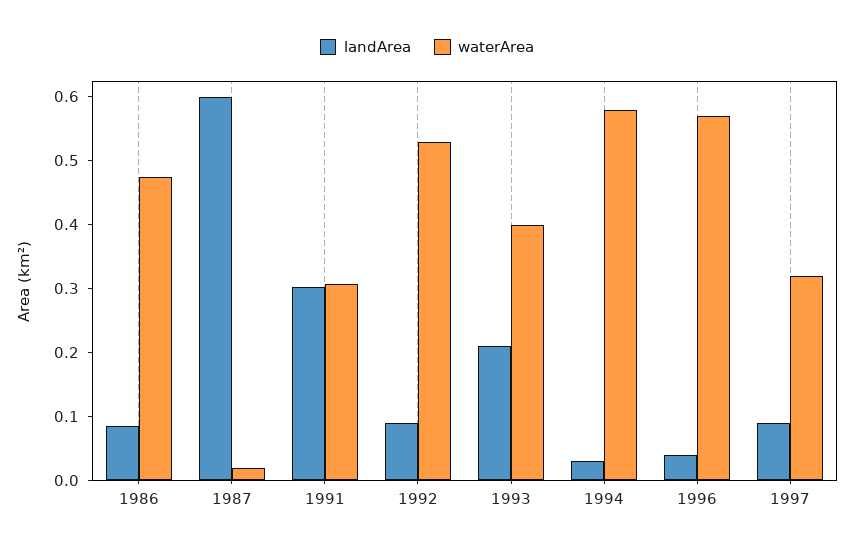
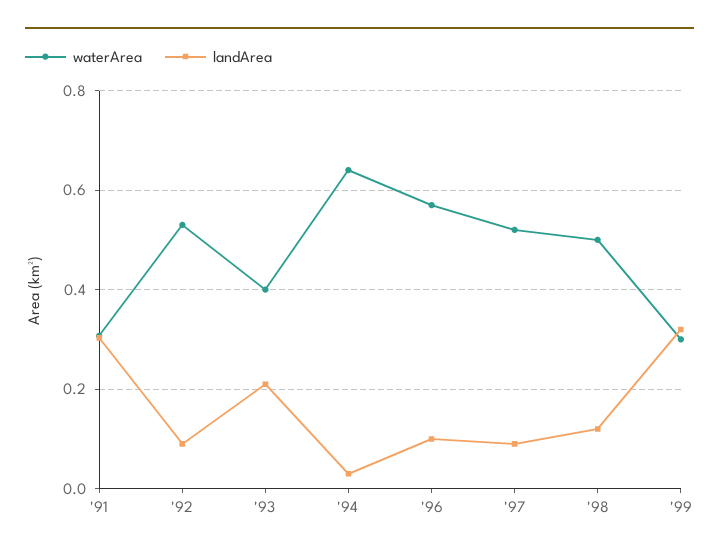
landArea, 1986: 0.08 -> none
waterArea, 1986: 0.48 -> none
landArea, 1987: 0.6 -> none
waterArea, 1987: 0.02 -> none
waterArea, 1994: 0.58 -> 0.64
landArea, 1996: 0.04 -> 0.1
waterArea, 1997: 0.32 -> 0.52
waterArea, '98: none -> 0.5
landArea, '98: none -> 0.12
waterArea, '99: none -> 0.3
landArea, '99: none -> 0.32

